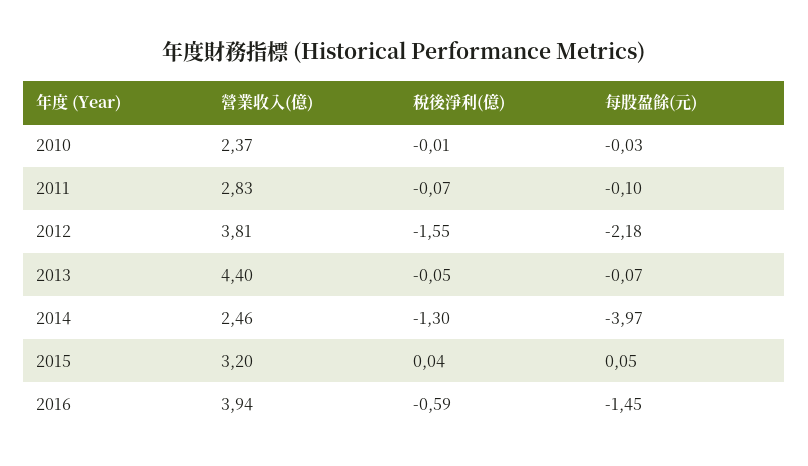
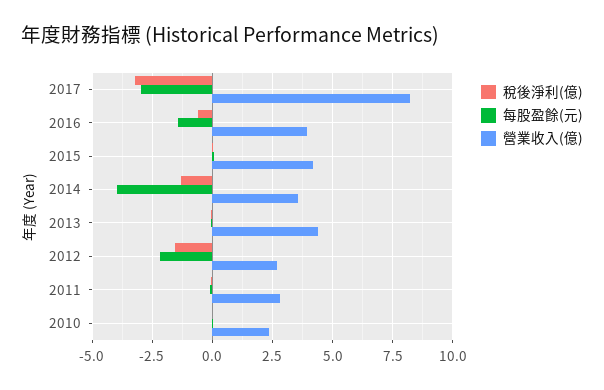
營業收入(億), 2012: 3.81 -> 2.75
營業收入(億), 2014: 2.46 -> 3.5
營業收入(億), 2015: 3.2 -> 4.25
稅後淨利(億), 2017: none -> -3.25
每股盈餘(元), 2017: none -> -3
營業收入(億), 2017: none -> 8.25

